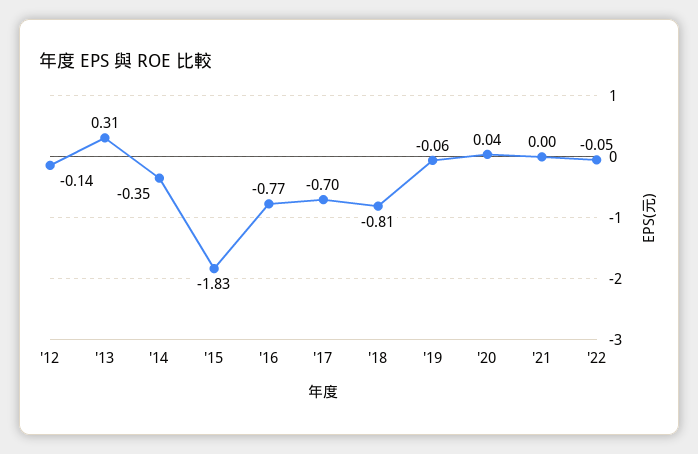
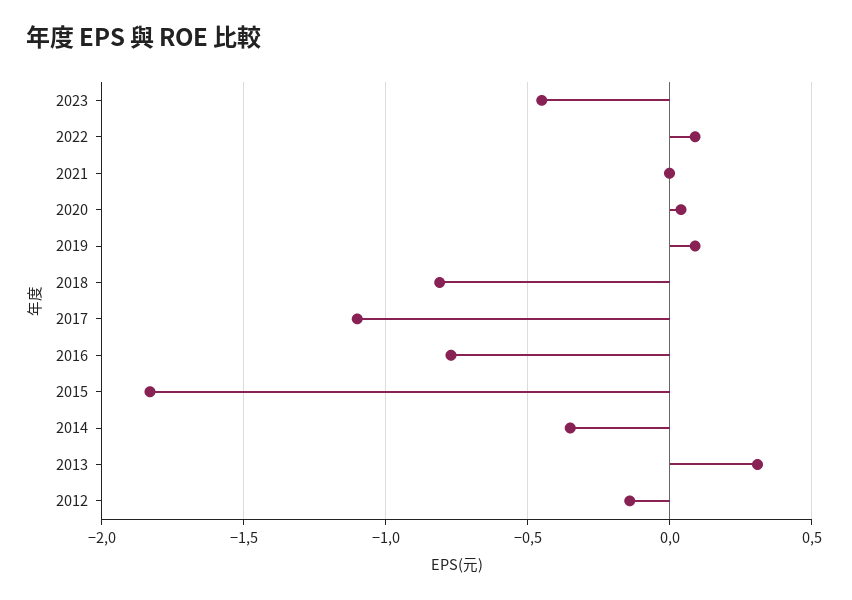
'17: -0.7 -> -1.1
'19: -0.06 -> 0.1
'22: -0.05 -> 0.1
2023: none -> -0.45

